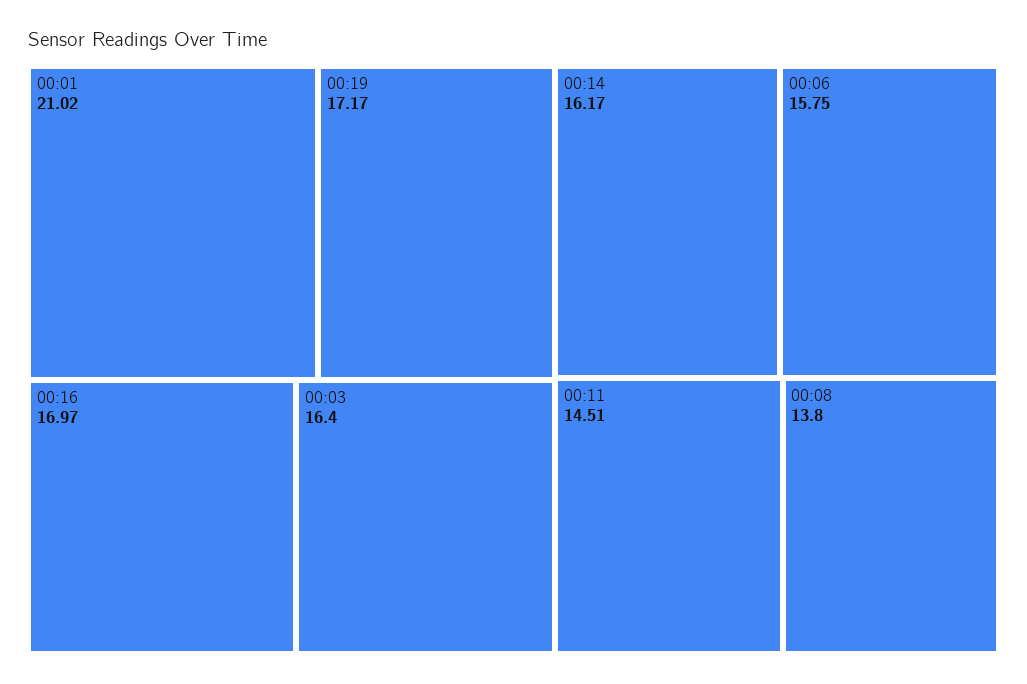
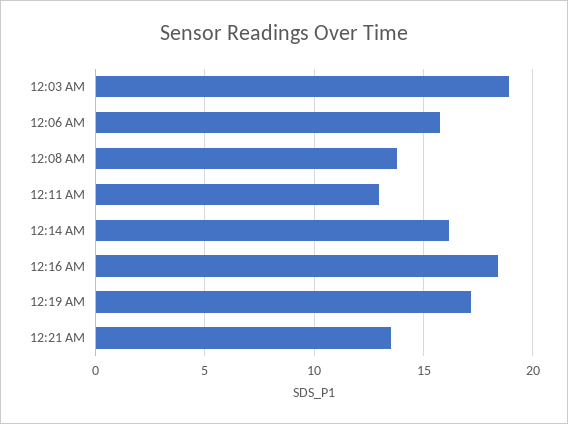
00:01: 21.02 -> none
00:16: 16.97 -> 18.5
00:03: 16.4 -> 19
00:11: 14.51 -> 13
12:21 AM: none -> 13.5

